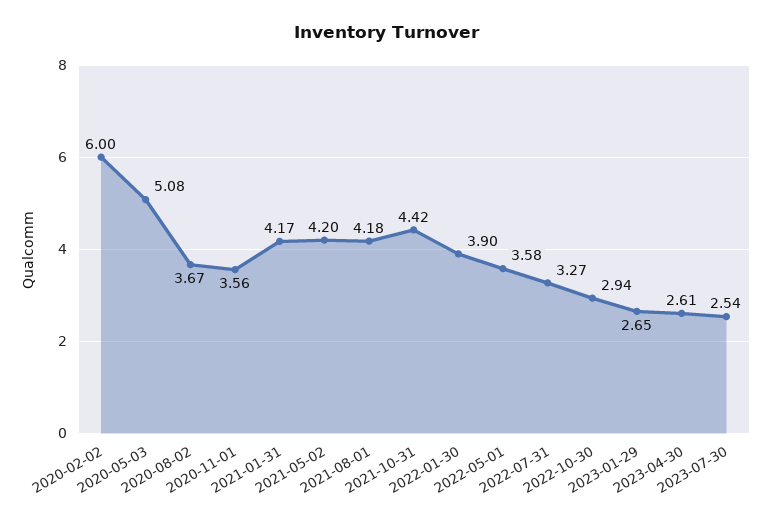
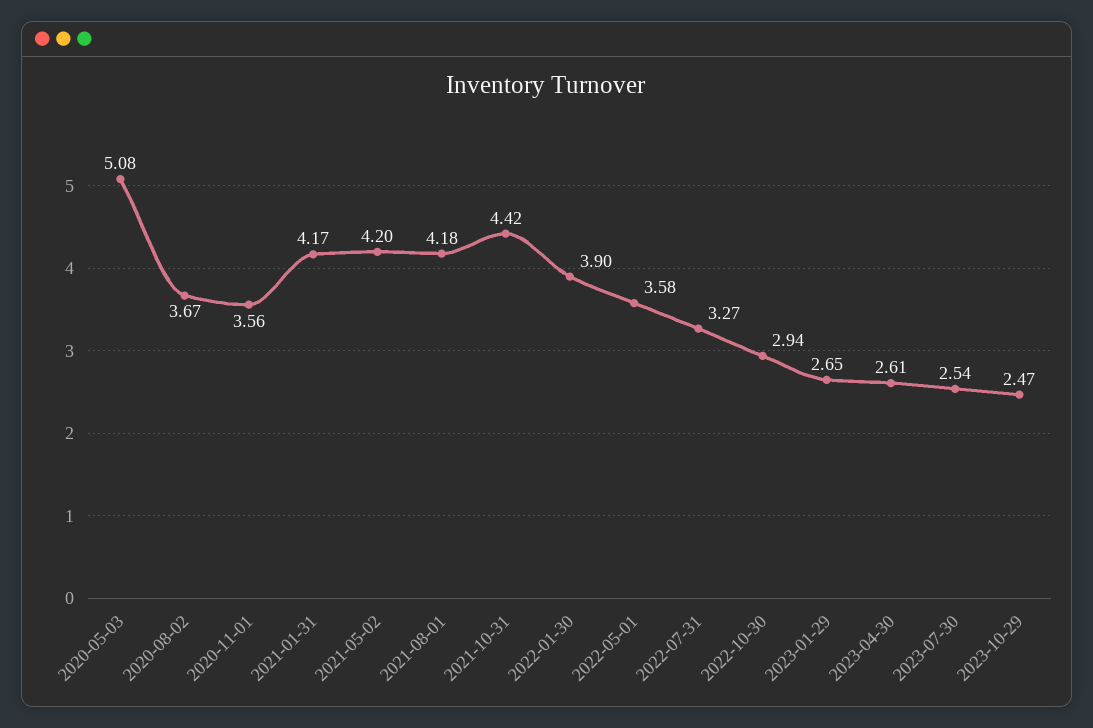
2020-02-02: 6 -> none
2023-10-29: none -> 2.47

